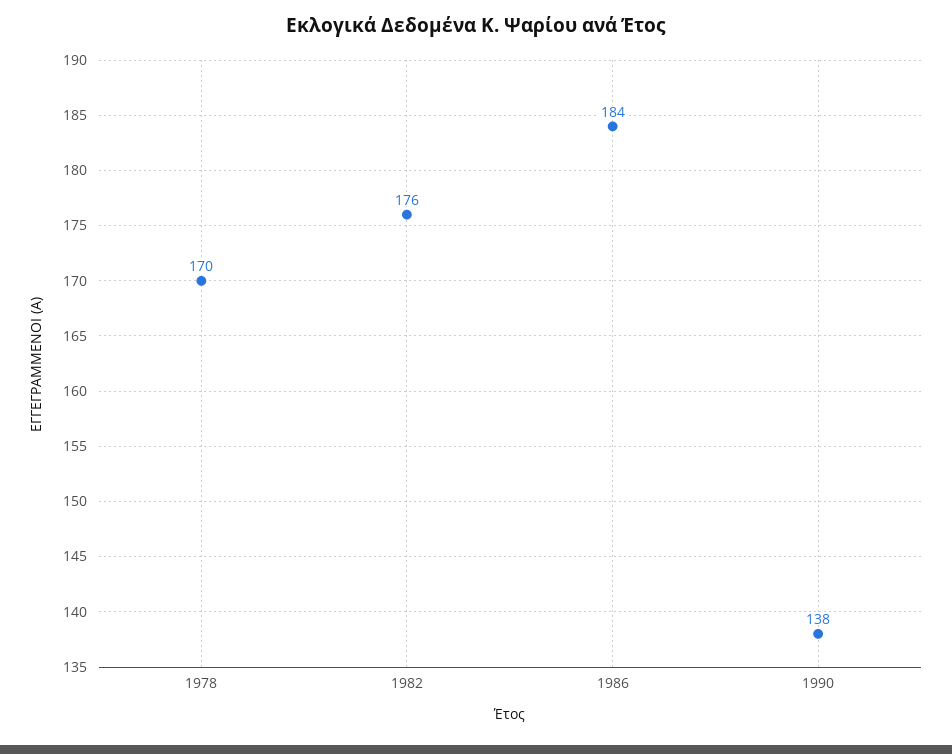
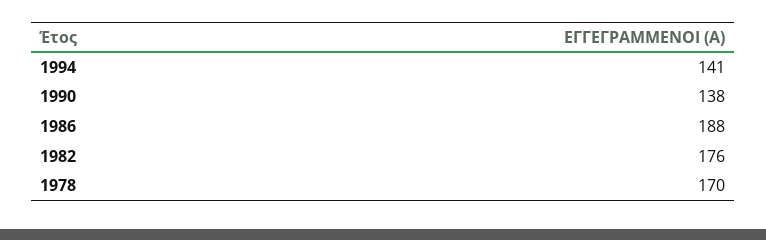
1986: 184 -> 188
1994: none -> 141

